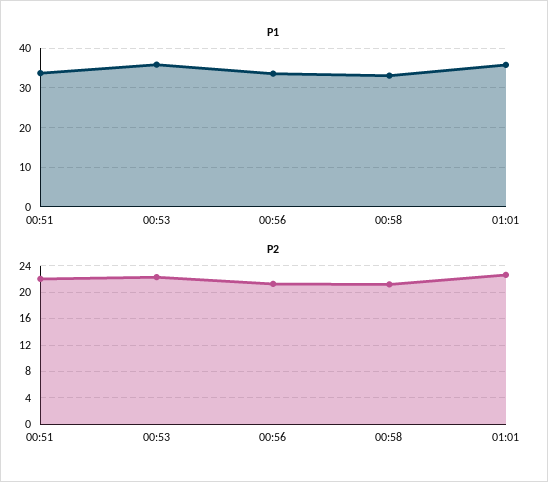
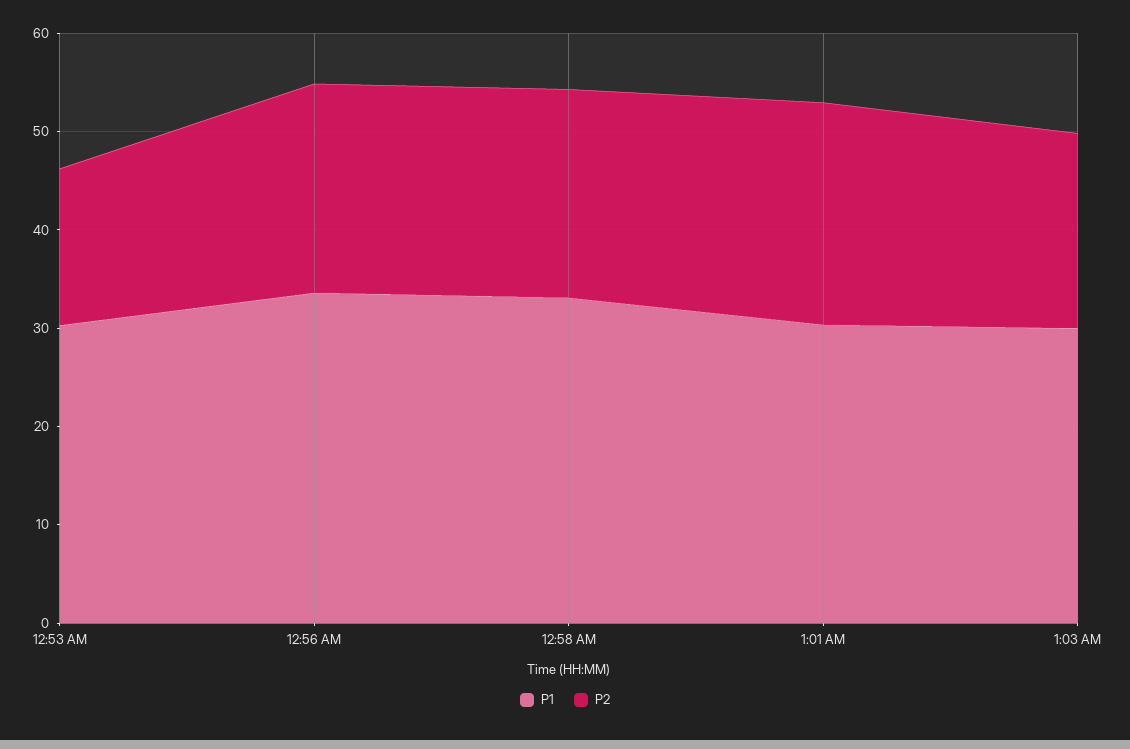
P1, 00:51: 34 -> none
P1, 00:53: 36 -> 30
P1, 01:01: 36 -> 30
P2, 00:51: 22 -> none
P2, 00:53: 22 -> 16
P1, 1:03 AM: none -> 30
P2, 1:03 AM: none -> 20

